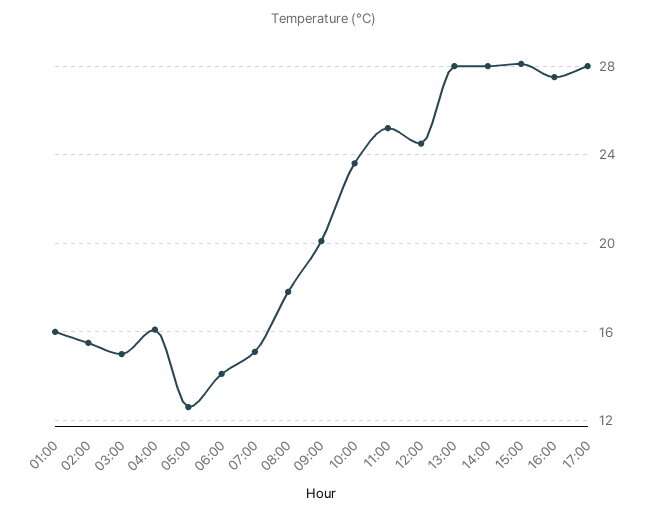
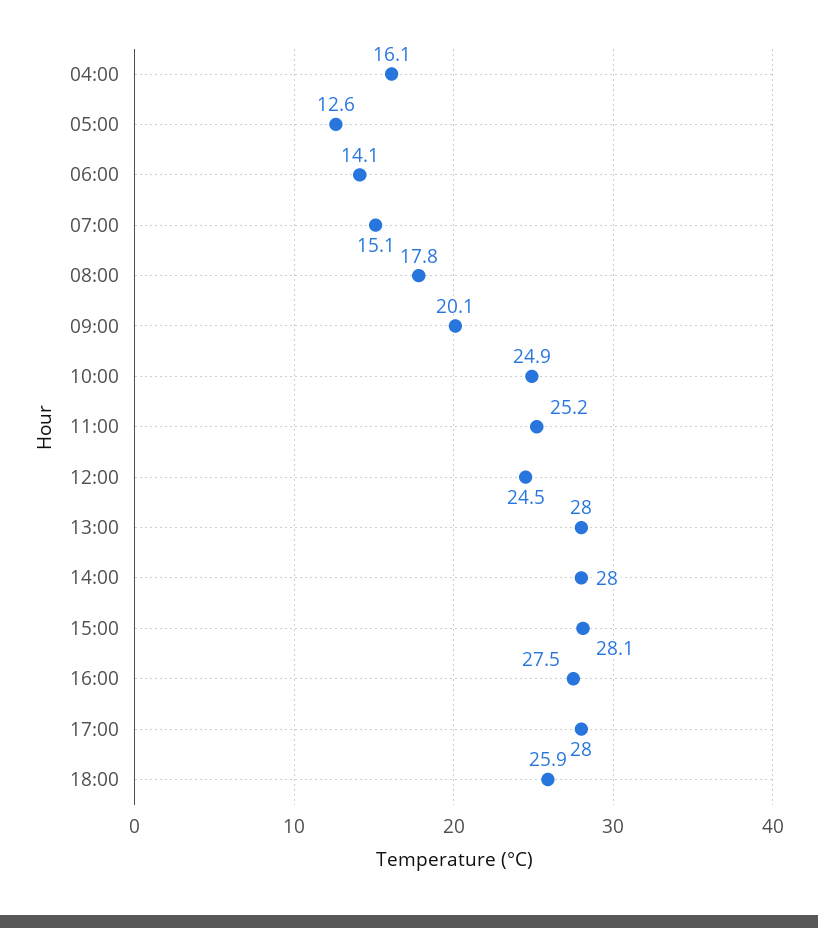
01:00: 16 -> none
02:00: 15.5 -> none
03:00: 15 -> none
10:00: 23.5 -> 24.9
18:00: none -> 25.9

